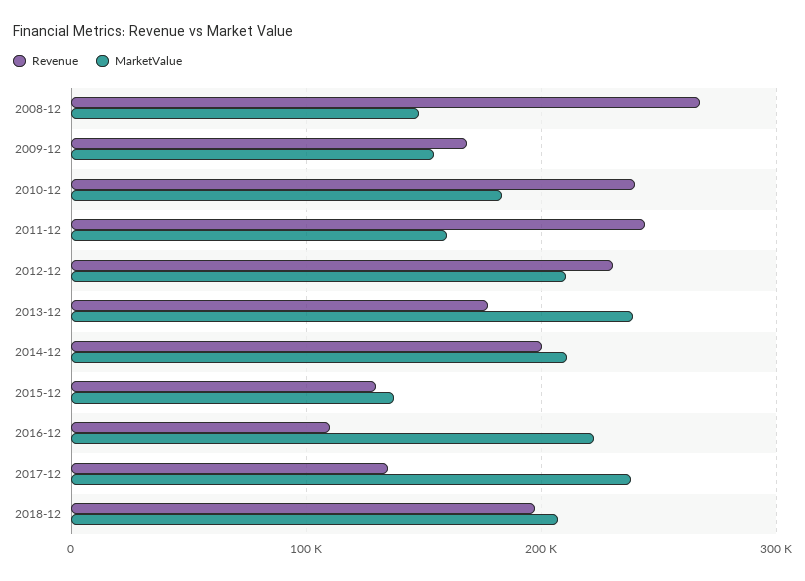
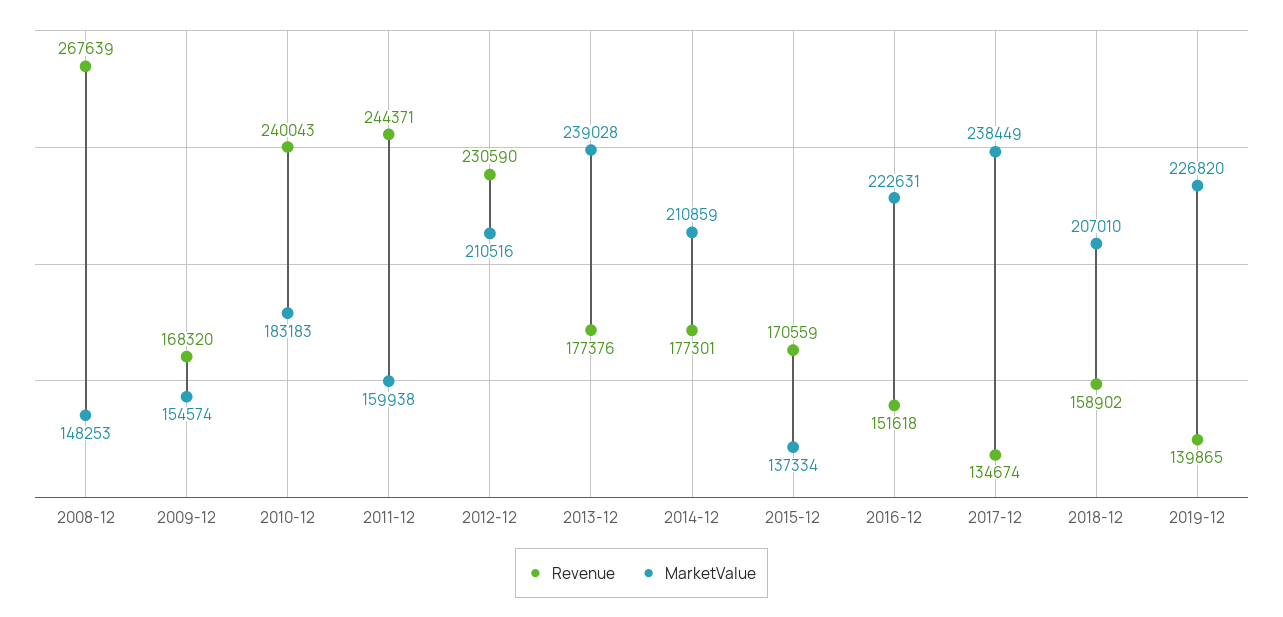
Revenue, 2014-12: 200000 -> 177301
Revenue, 2015-12: 130000 -> 170559
Revenue, 2016-12: 110000 -> 151618
Revenue, 2018-12: 200000 -> 158902
Revenue, 2019-12: none -> 139865
MarketValue, 2019-12: none -> 226820

